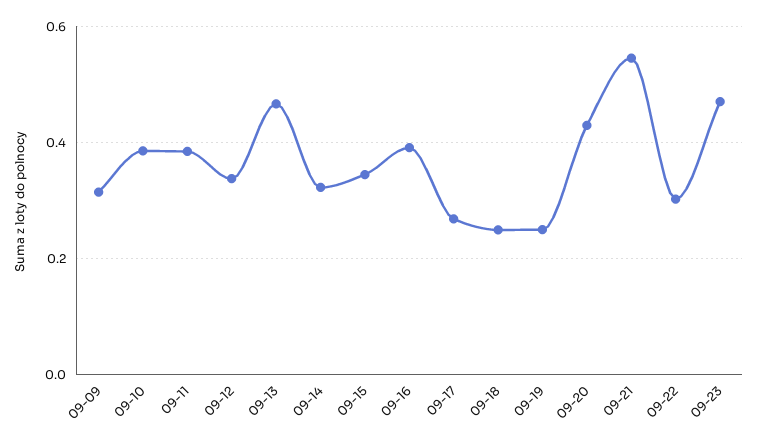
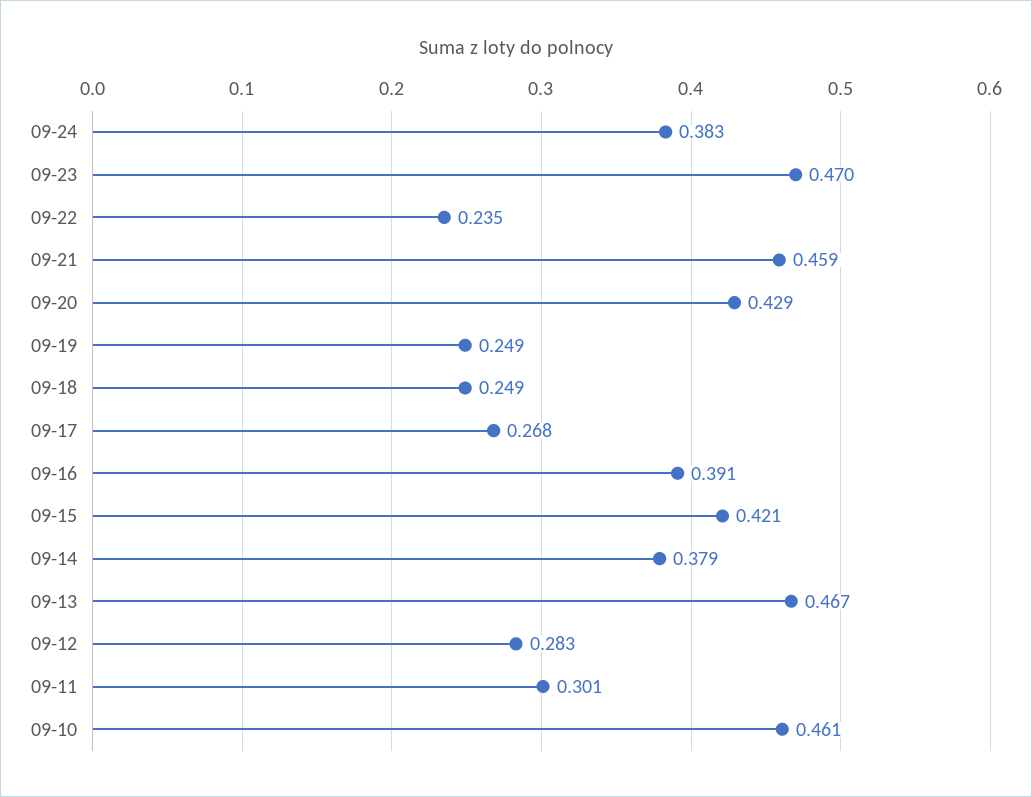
09-09: 0.32 -> none
09-10: 0.38 -> 0.461
09-11: 0.38 -> 0.301
09-12: 0.34 -> 0.283
09-14: 0.32 -> 0.379
09-15: 0.34 -> 0.421
09-21: 0.54 -> 0.459
09-22: 0.3 -> 0.235
09-24: none -> 0.383

